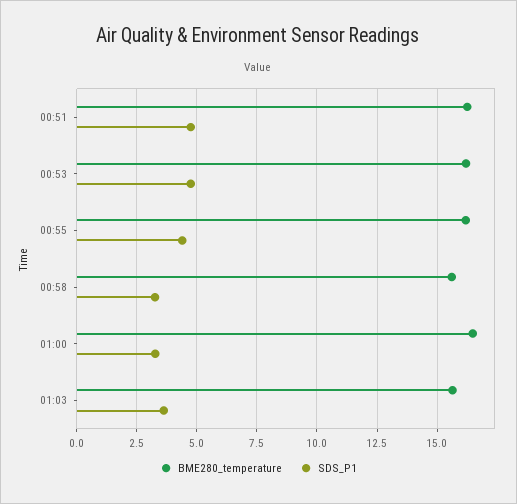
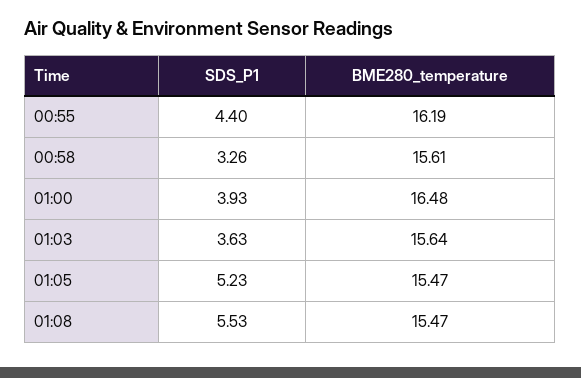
BME280_temperature, 00:51: 16.25 -> none
SDS_P1, 00:51: 4.75 -> none
BME280_temperature, 00:53: 16.25 -> none
SDS_P1, 00:53: 4.75 -> none
SDS_P1, 01:00: 3.25 -> 3.93
SDS_P1, 01:05: none -> 5.23
BME280_temperature, 01:05: none -> 15.47
SDS_P1, 01:08: none -> 5.53
BME280_temperature, 01:08: none -> 15.47

